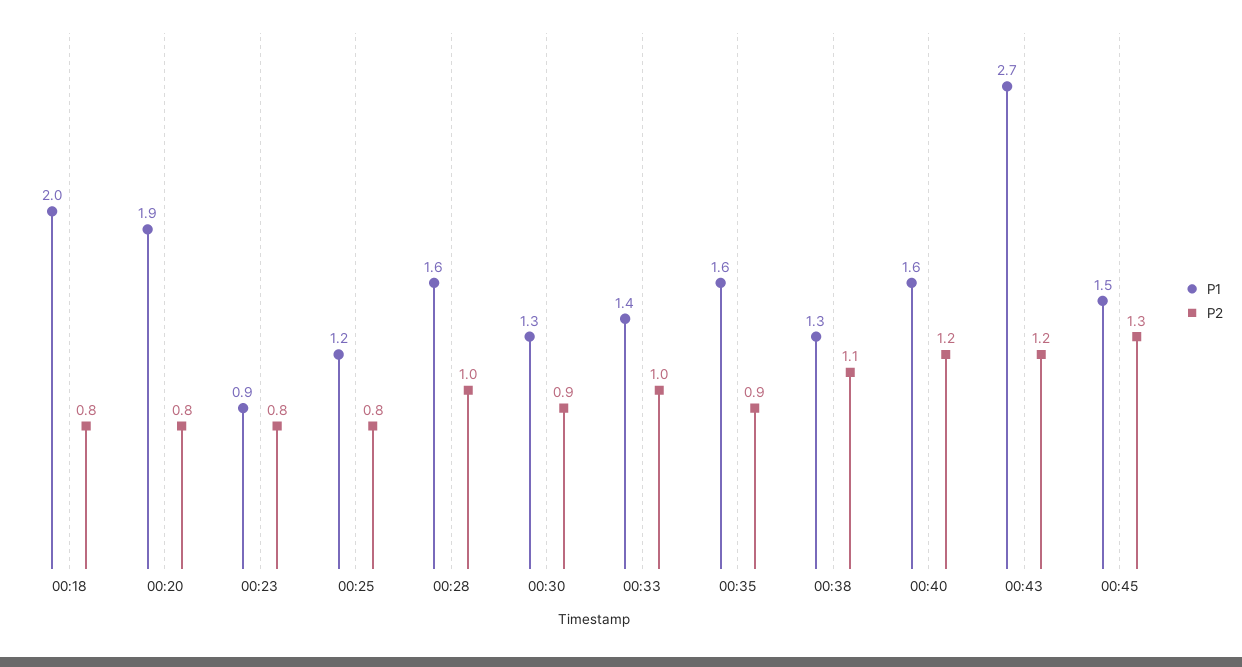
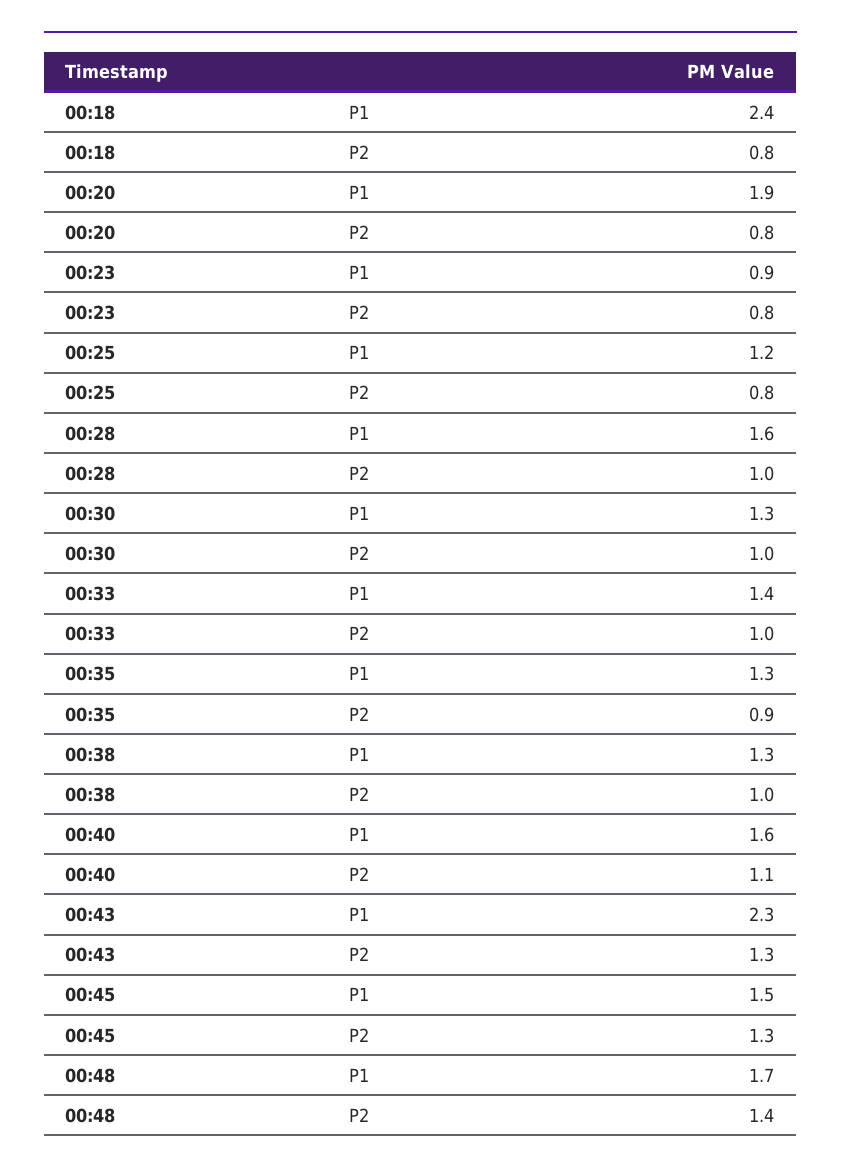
P1, 00:18: 2 -> 2.4
P2, 00:30: 0.9 -> 1
P1, 00:35: 1.6 -> 1.3
P2, 00:38: 1.1 -> 1
P2, 00:40: 1.2 -> 1.1
P1, 00:43: 2.7 -> 2.3
P2, 00:43: 1.2 -> 1.3
P1, 00:48: none -> 1.7
P2, 00:48: none -> 1.4

